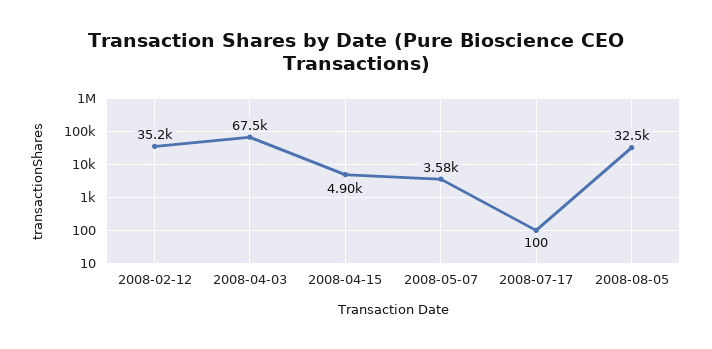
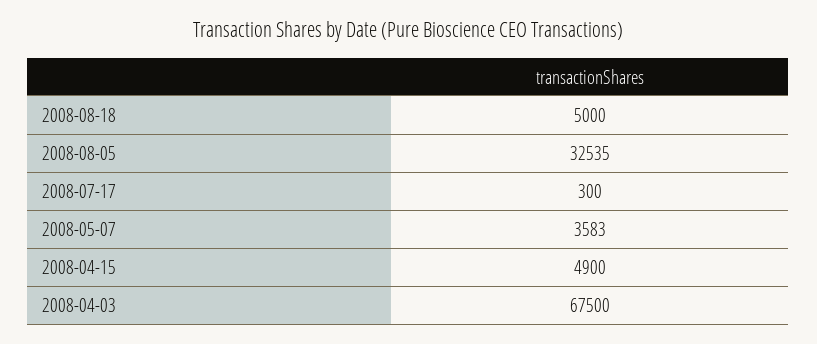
2008-02-12: 35200 -> none
2008-07-17: 100 -> 300
2008-08-18: none -> 5000

